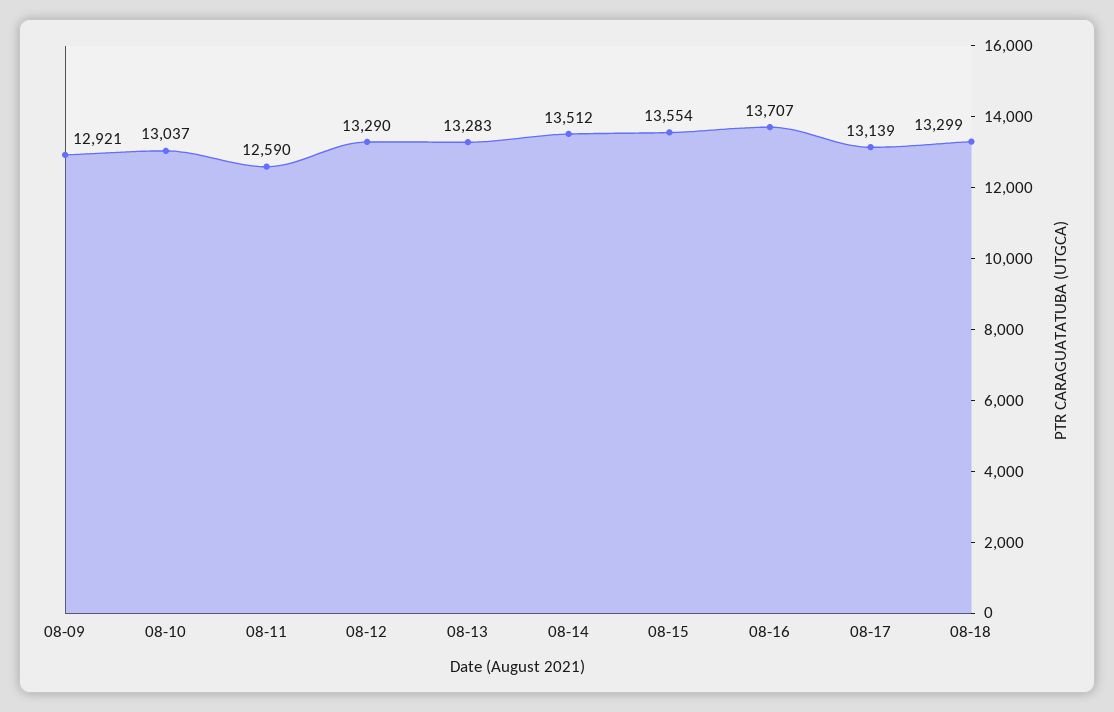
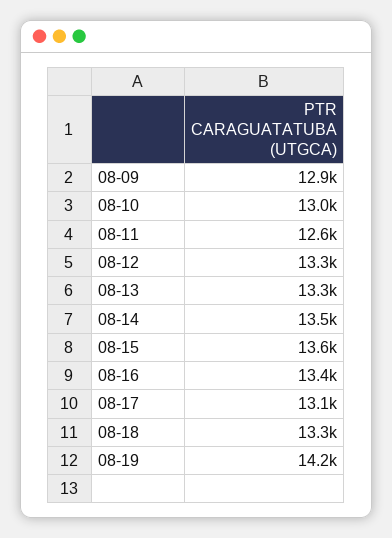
08-16: 13707 -> 13400
08-19: none -> 14200

